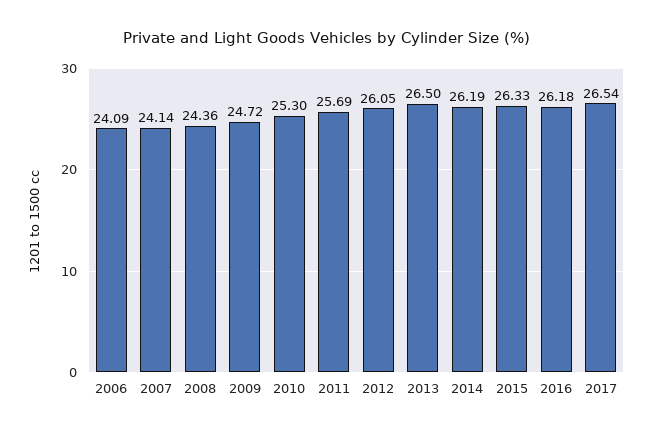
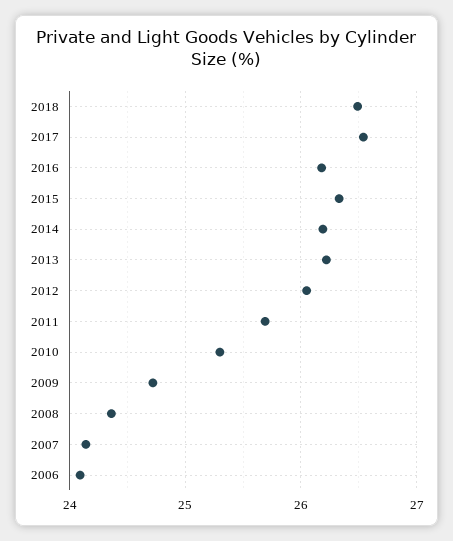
2013: 26.5 -> 26.2
2018: none -> 26.5

